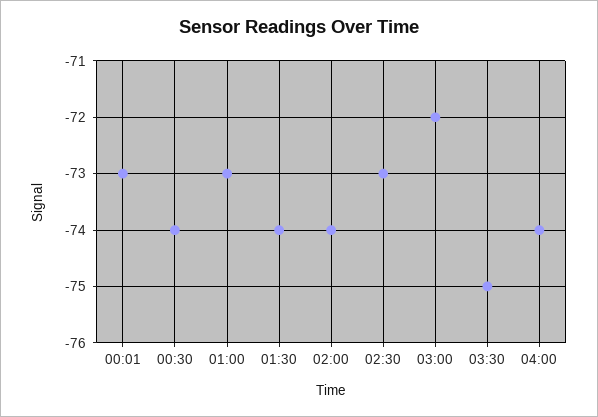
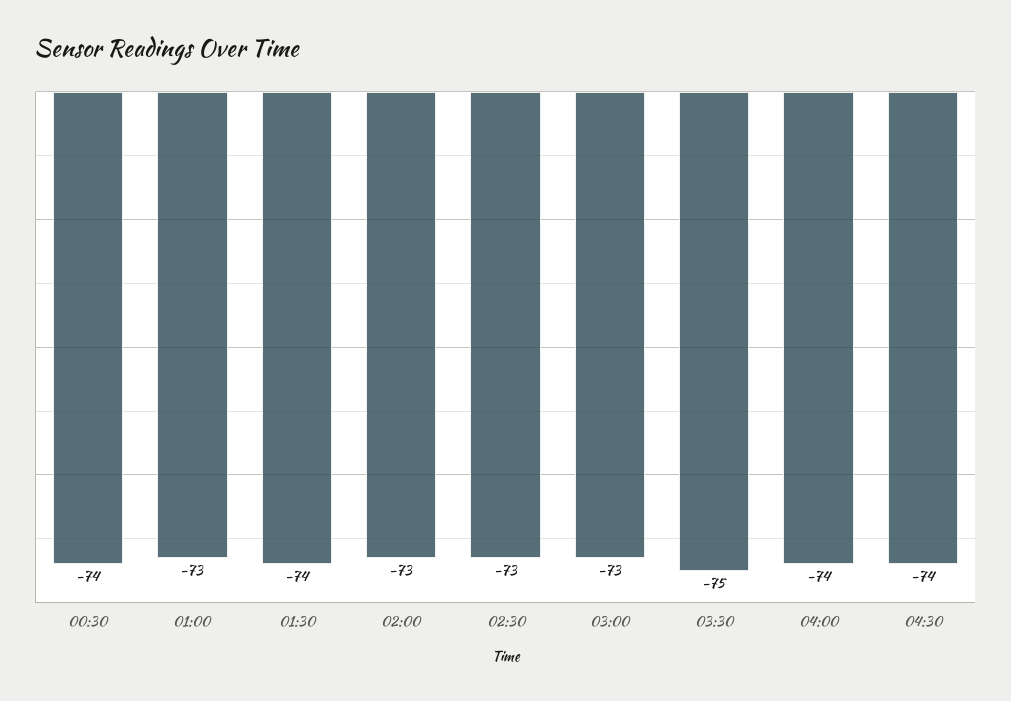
00:01: -73 -> none
02:00: -74 -> -73
03:00: -72 -> -73
04:30: none -> -74

